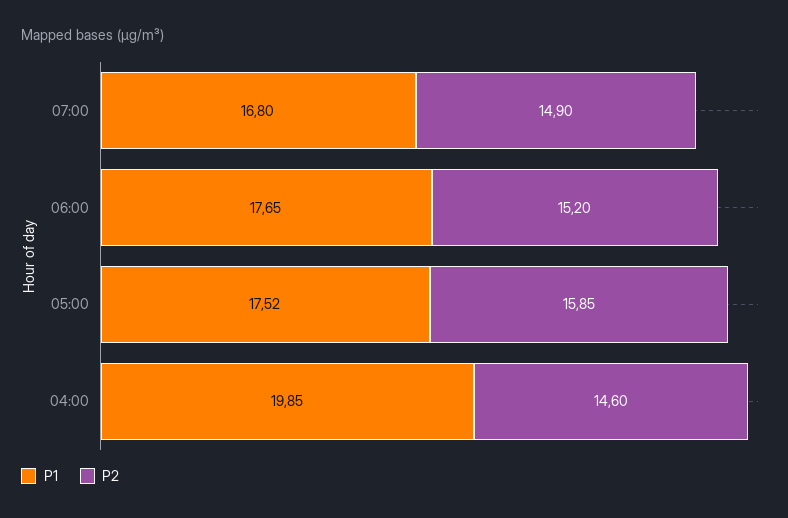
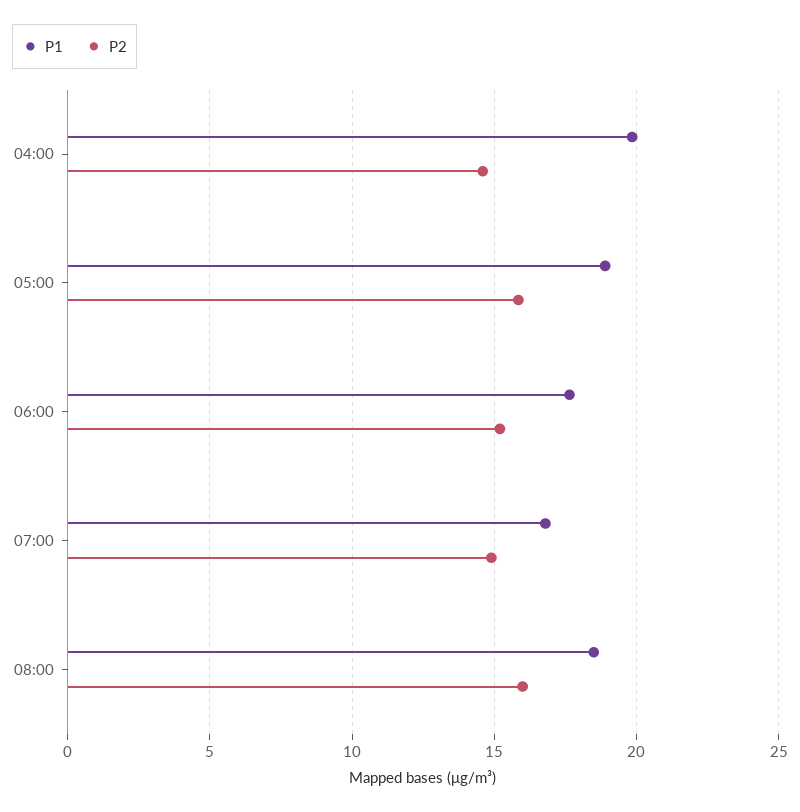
P1, 05:00: 17.52 -> 19
P1, 08:00: none -> 18.5
P2, 08:00: none -> 16

